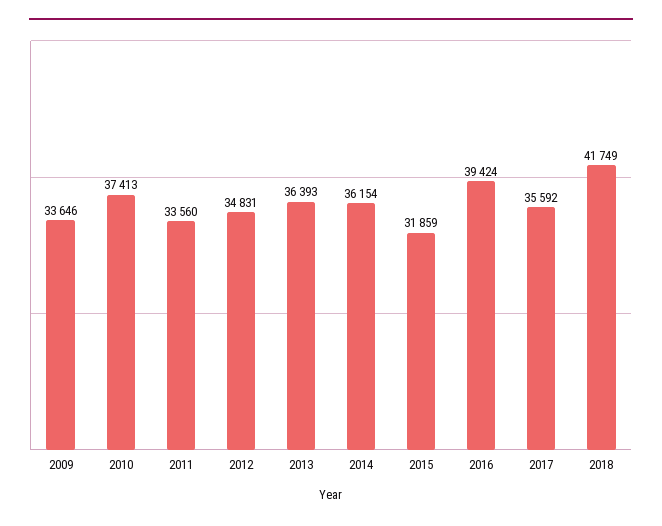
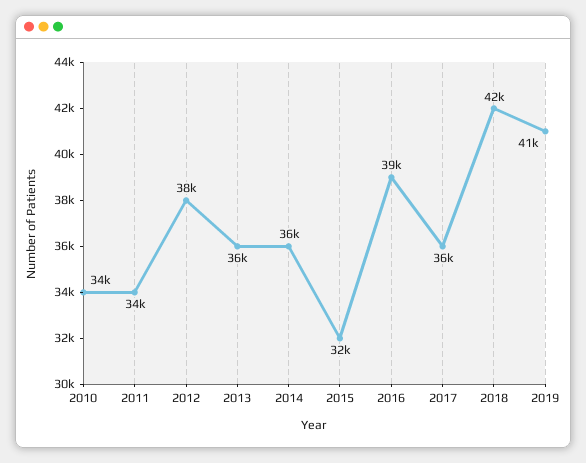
2009: 33646 -> none
2010: 37413 -> 34000
2012: 34831 -> 38000
2019: none -> 41000

